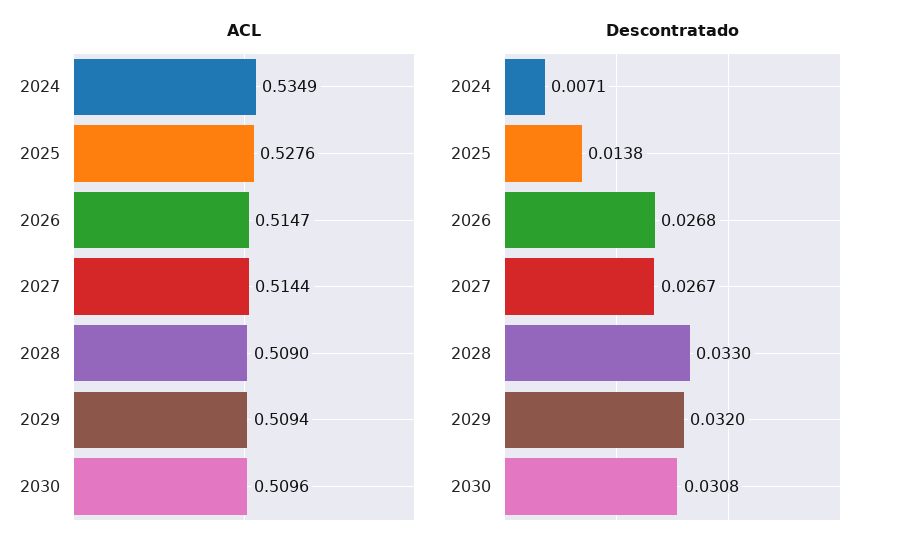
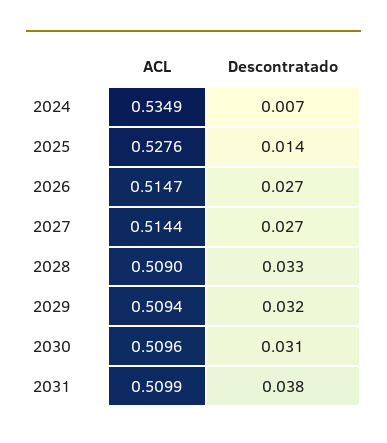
ACL, 2031: none -> 0.5099
Descontratado, 2031: none -> 0.038

